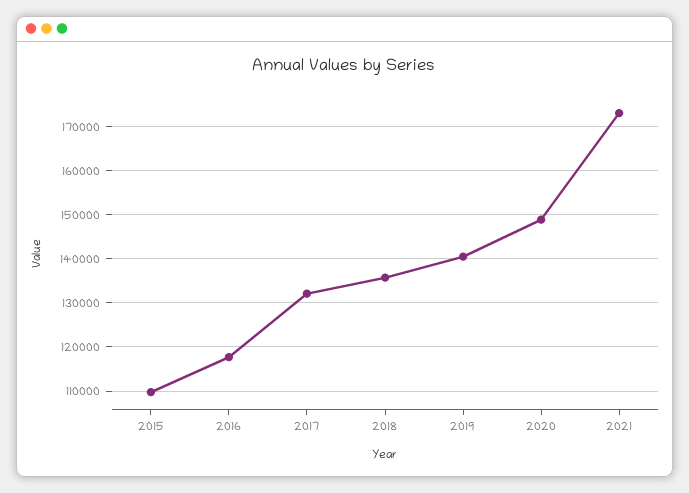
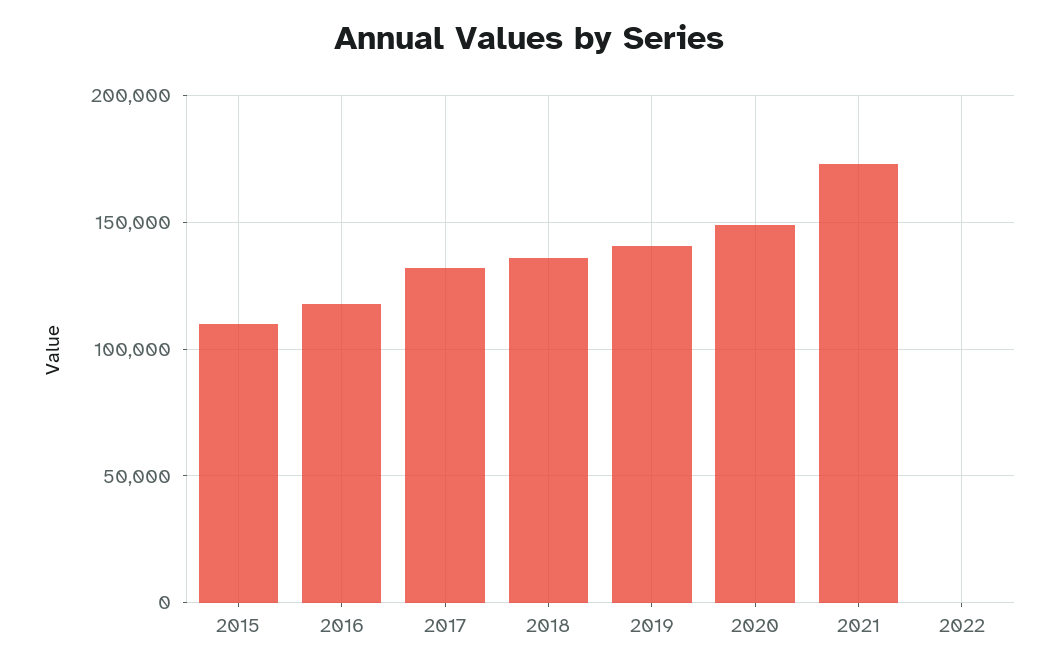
2022: none -> 0

